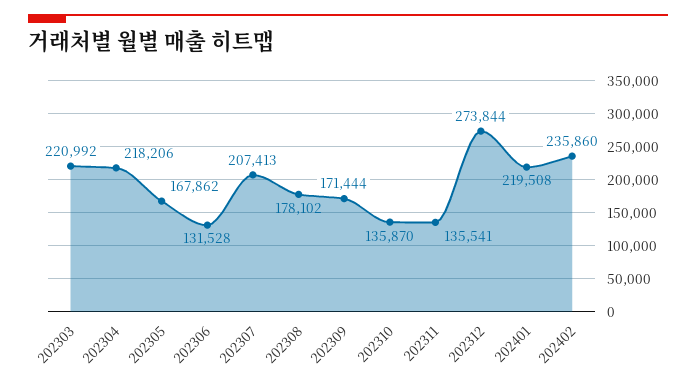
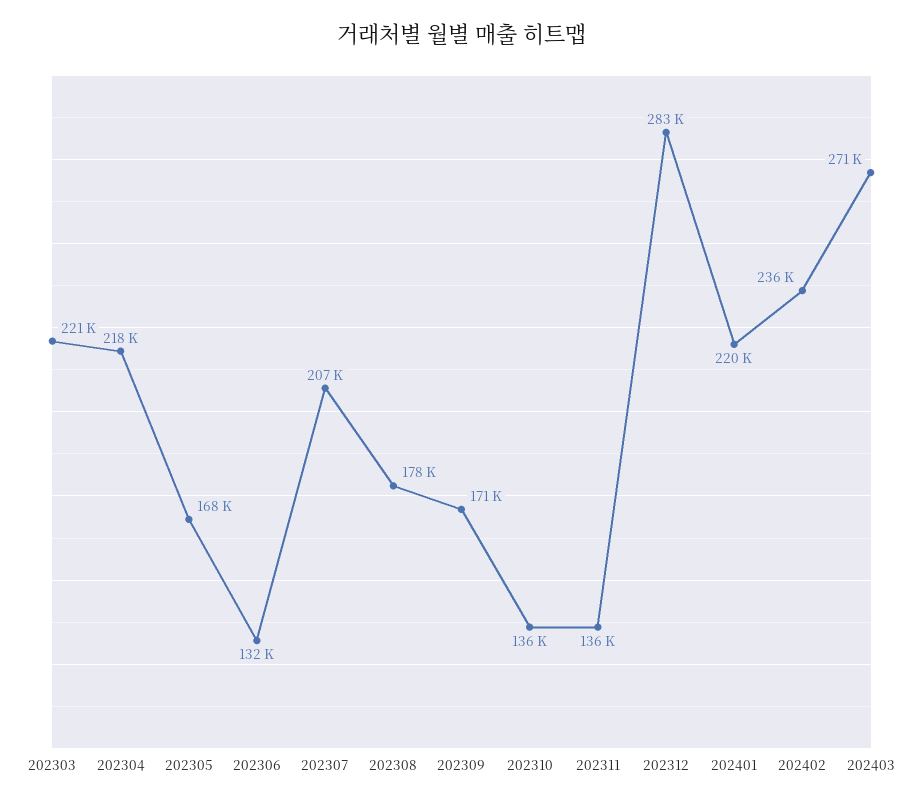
202312: 273844 -> 283000
202403: none -> 271000

